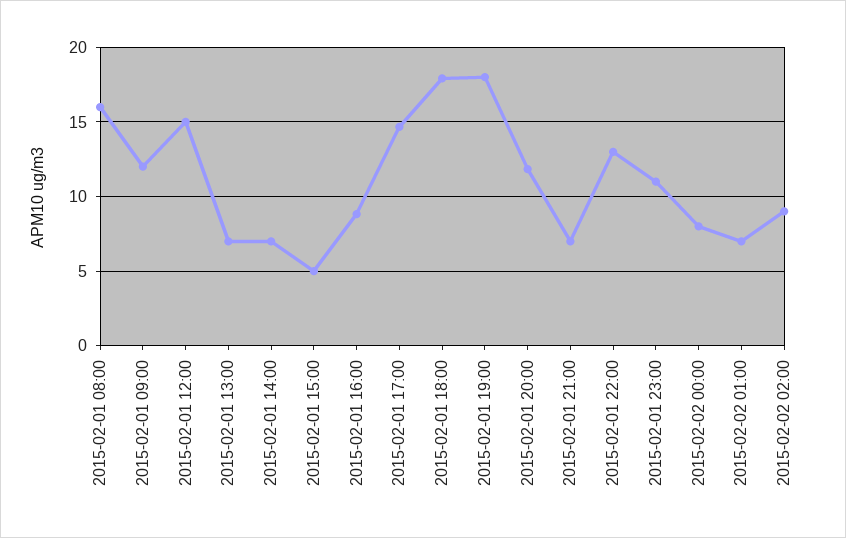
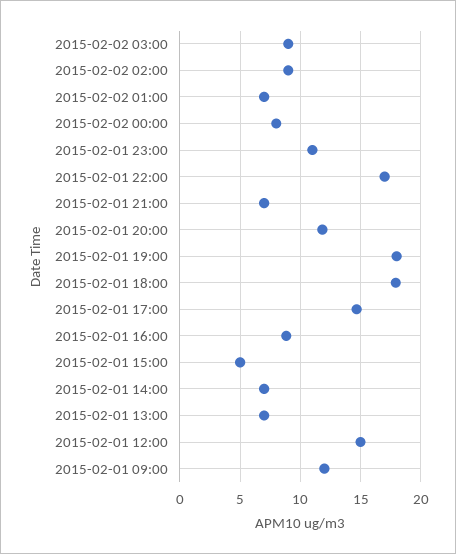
2015-02-01 08:00: 16 -> none
2015-02-01 22:00: 13 -> 17
2015-02-02 03:00: none -> 9

